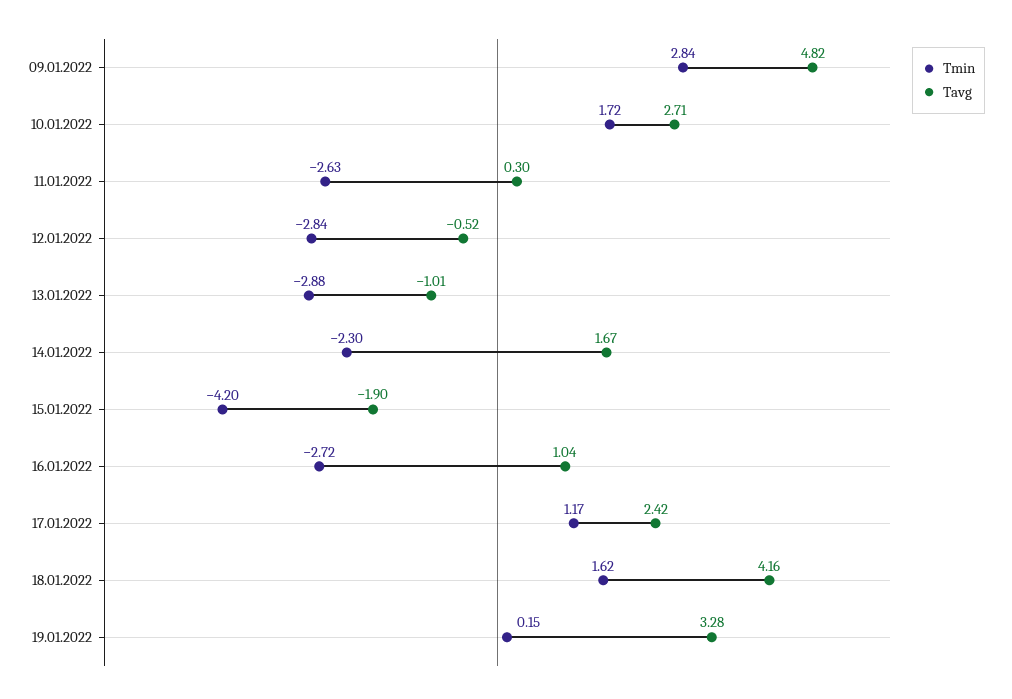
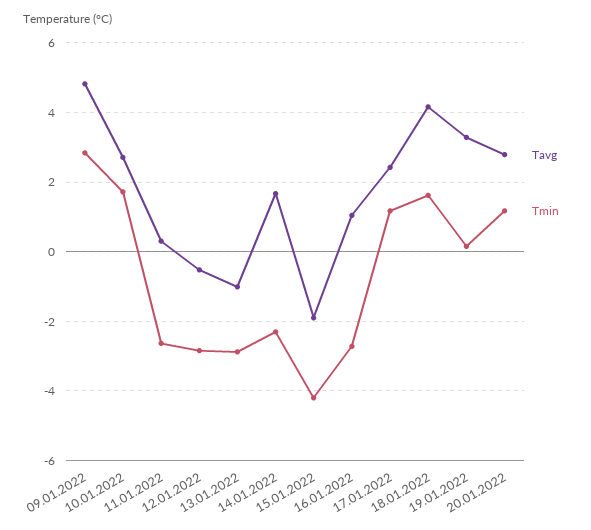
Tavg, 20.01.2022: none -> 2.8
Tmin, 20.01.2022: none -> 1.2

